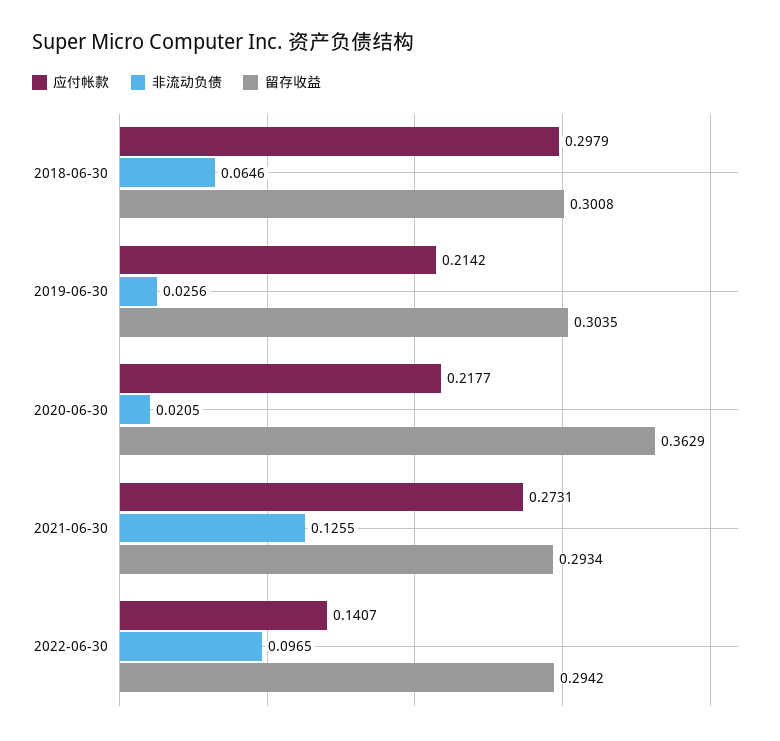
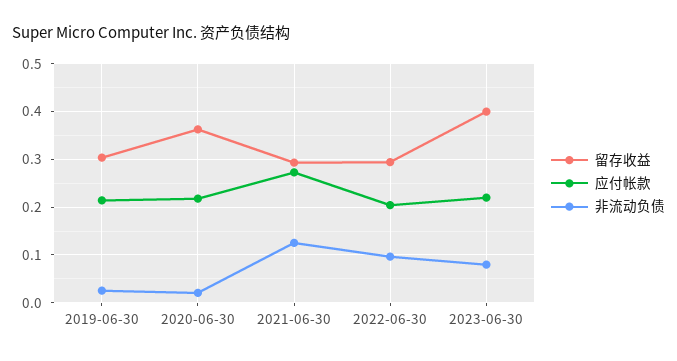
应付帐款, 2018-06-30: 0.2979 -> none
非流动负债, 2018-06-30: 0.0646 -> none
留存收益, 2018-06-30: 0.3008 -> none
应付帐款, 2022-06-30: 0.1407 -> 0.2
留存收益, 2023-06-30: none -> 0.4
应付帐款, 2023-06-30: none -> 0.22
非流动负债, 2023-06-30: none -> 0.08

